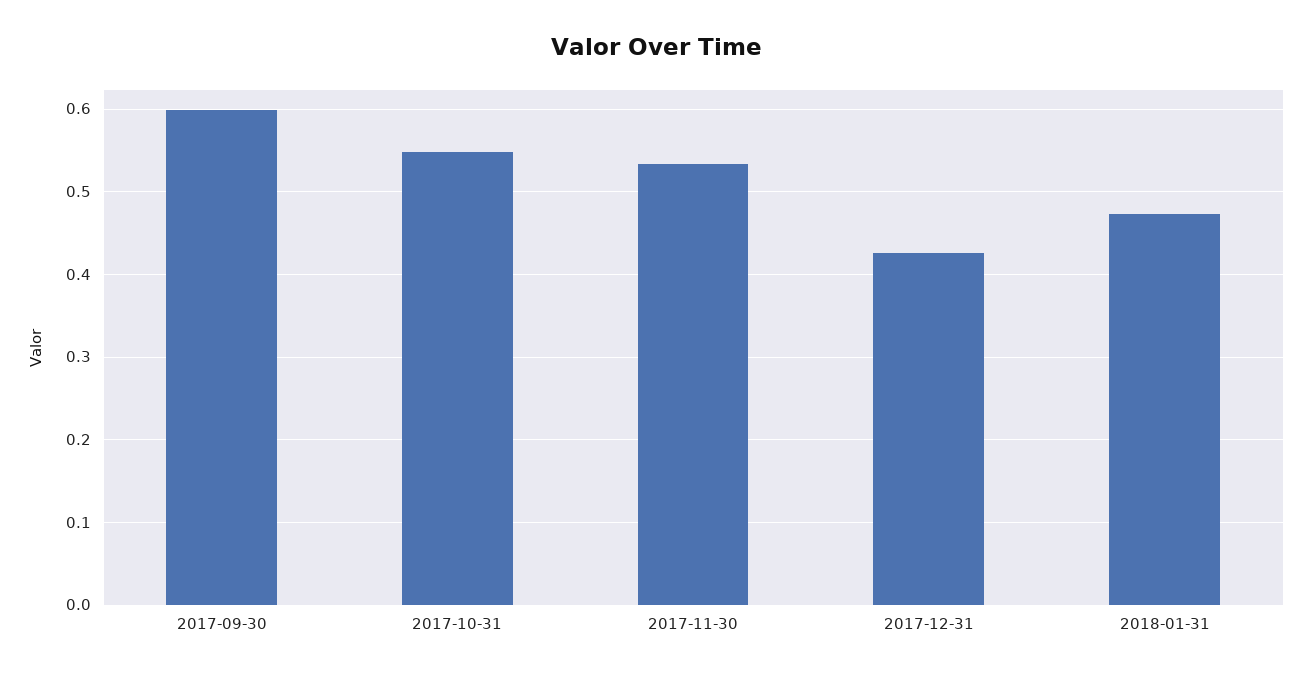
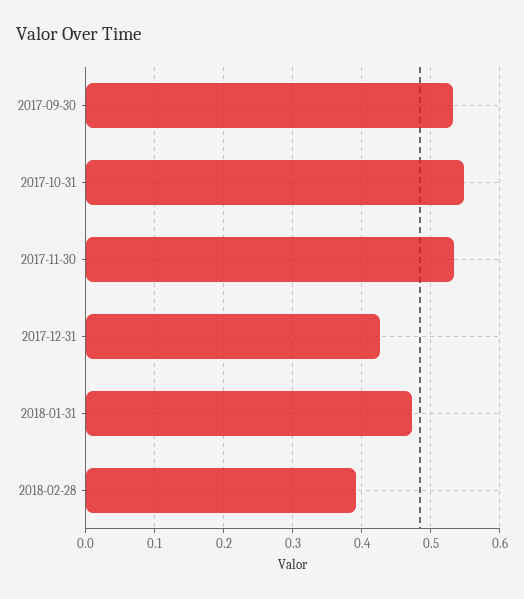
2017-09-30: 0.6 -> 0.53
2018-02-28: none -> 0.39

